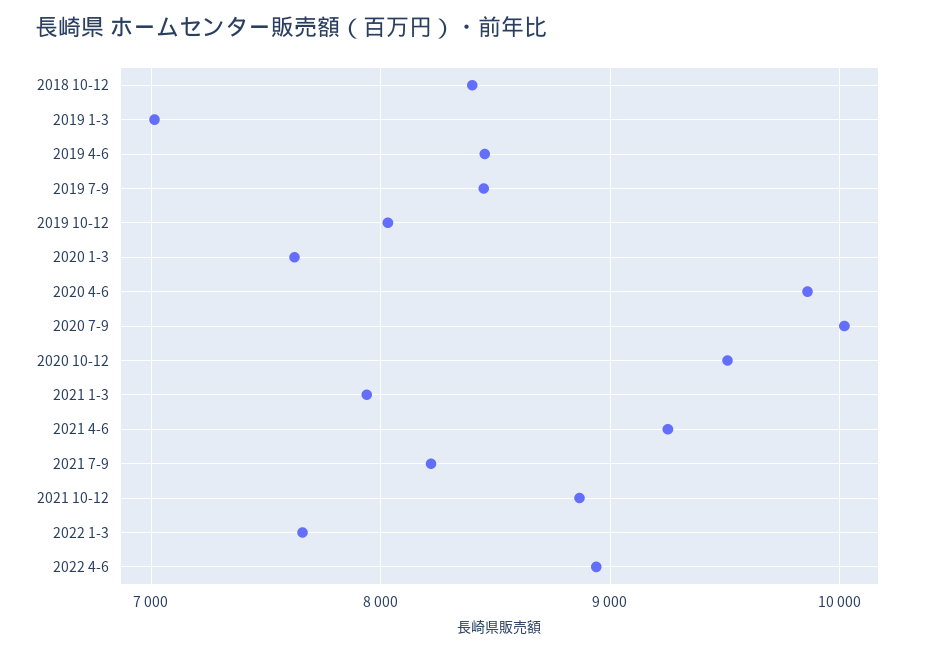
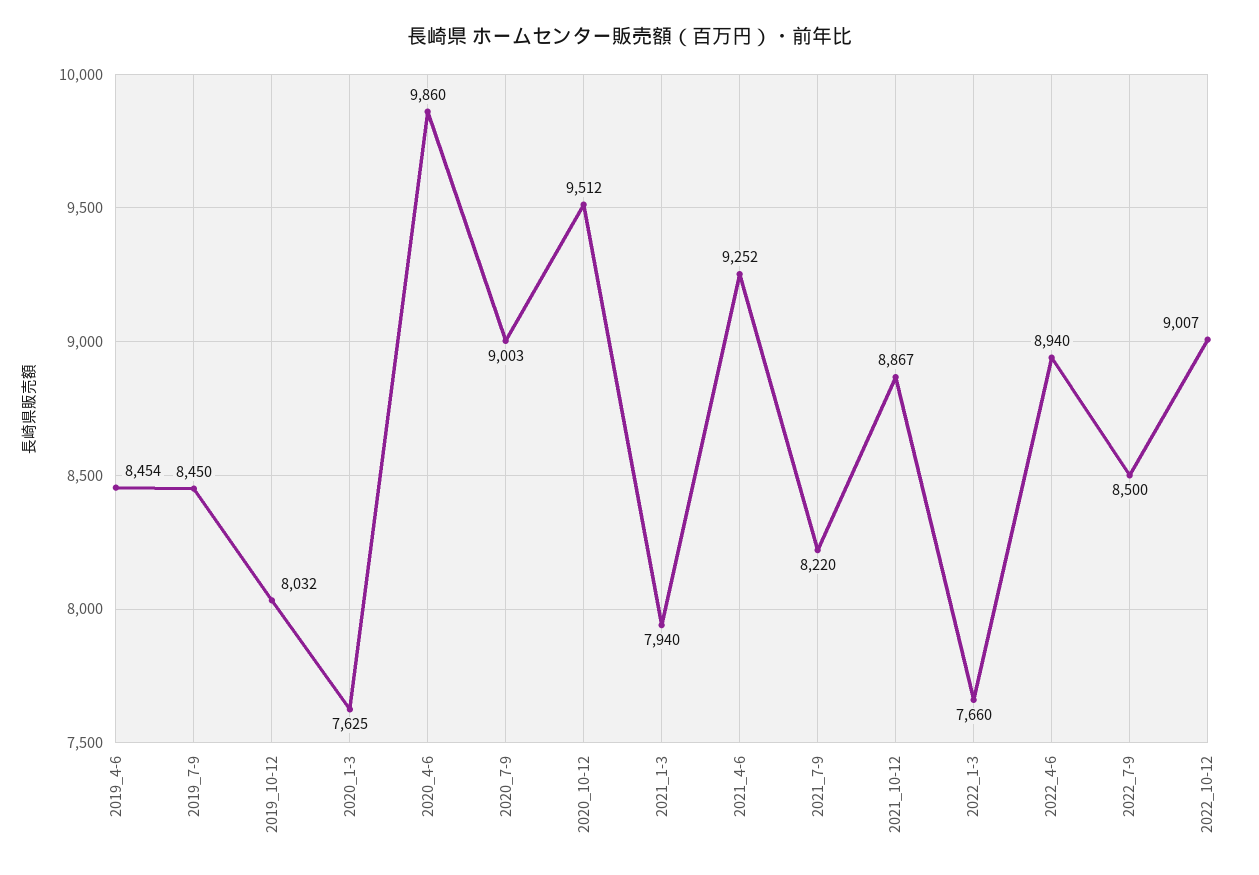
2018 10-12: 8400 -> none
2019 1-3: 7000 -> none
2020 7-9: 10000 -> 9003
2022_7-9: none -> 8500
2022_10-12: none -> 9007

